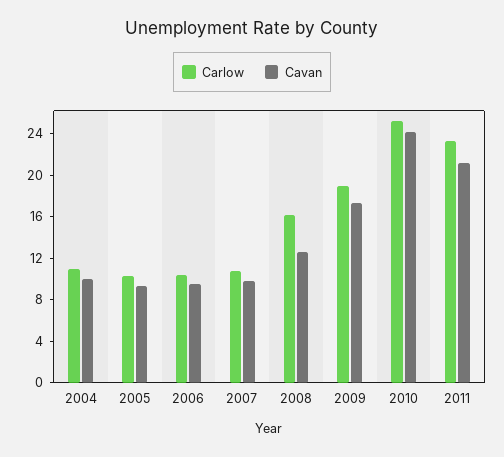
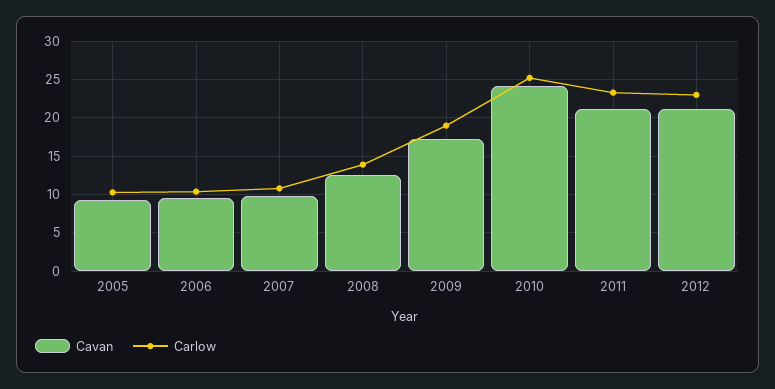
Carlow, 2004: 11 -> none
Cavan, 2004: 10 -> none
Carlow, 2008: 16 -> 14
Cavan, 2012: none -> 21
Carlow, 2012: none -> 23

